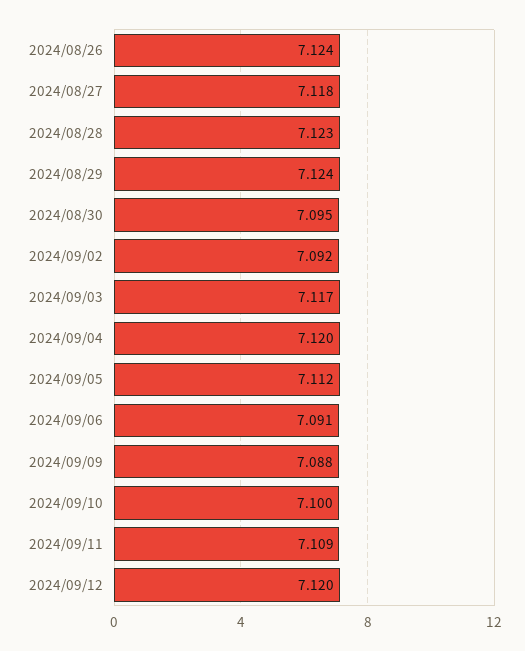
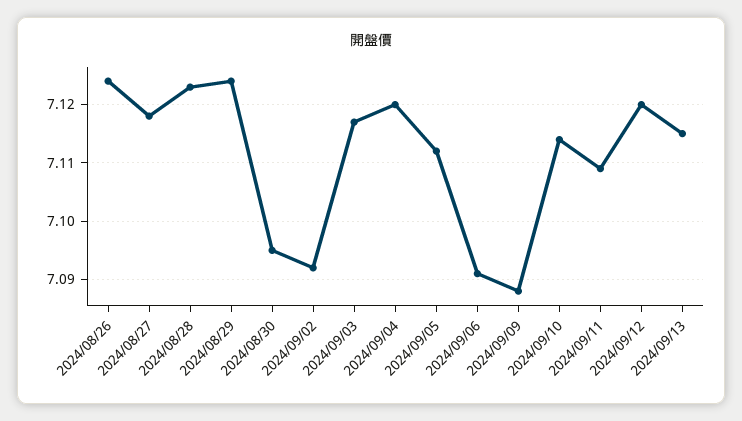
2024/09/10: 7.1 -> 7.115
2024/09/13: none -> 7.115

